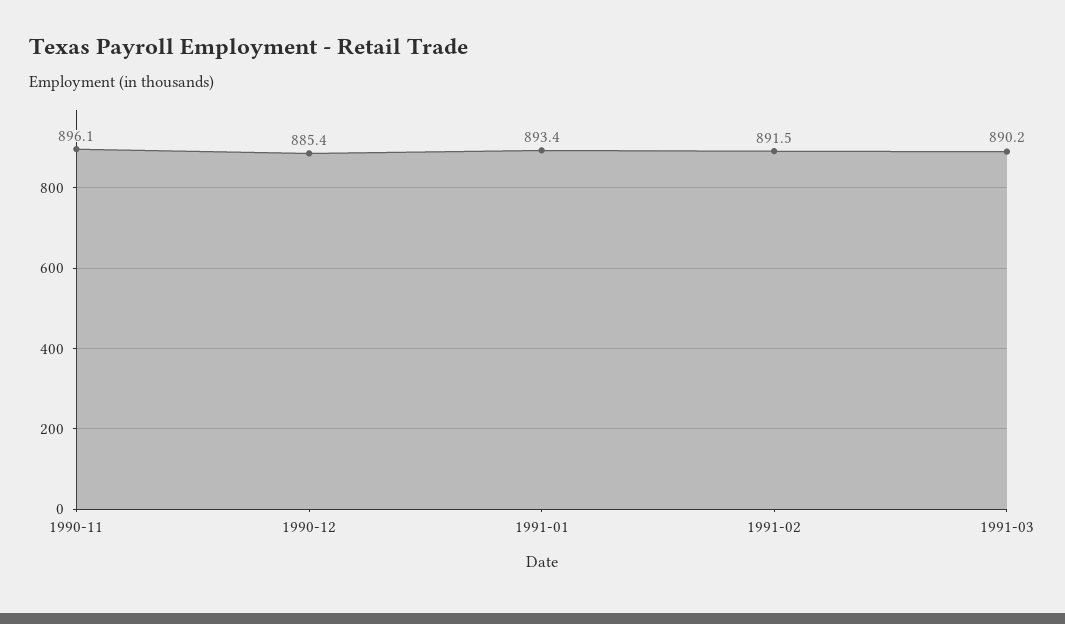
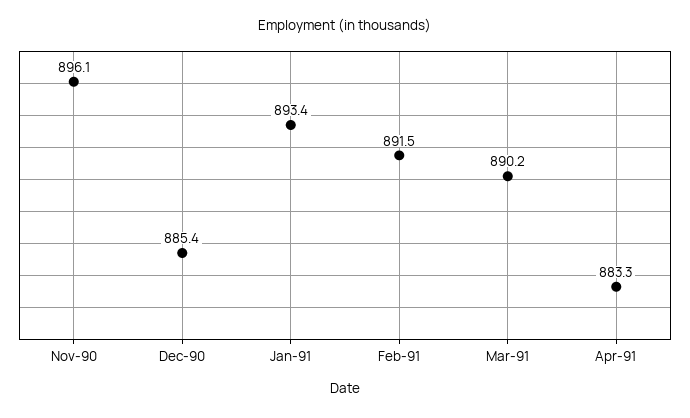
Apr-91: none -> 883.3

